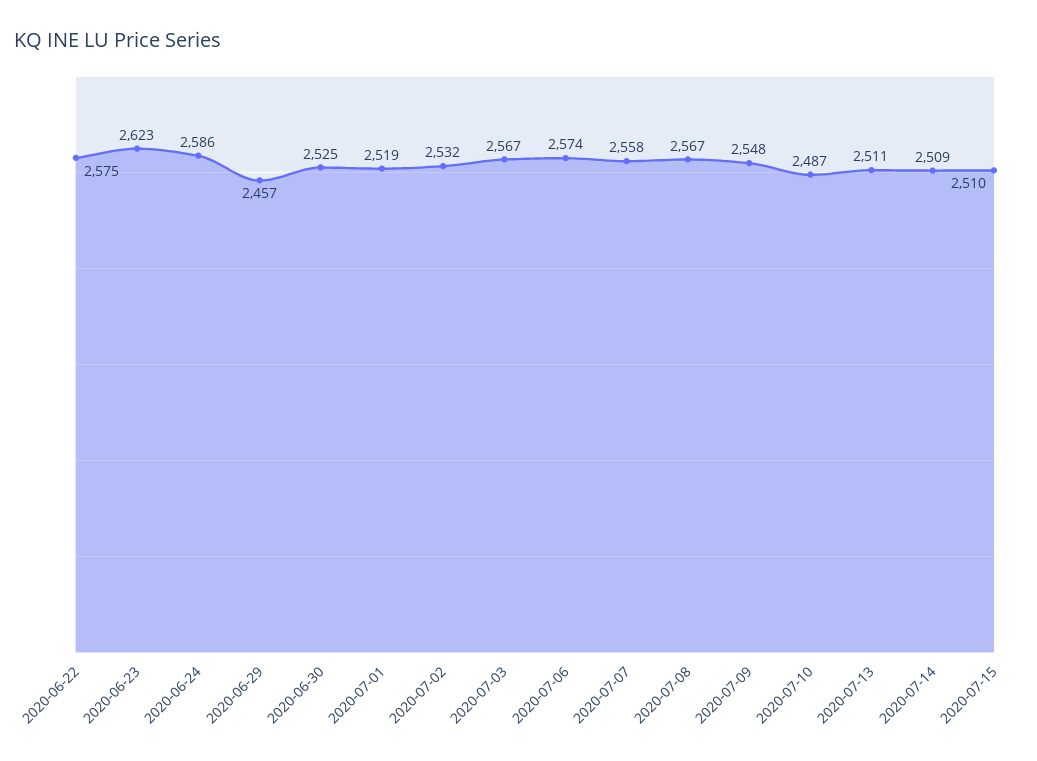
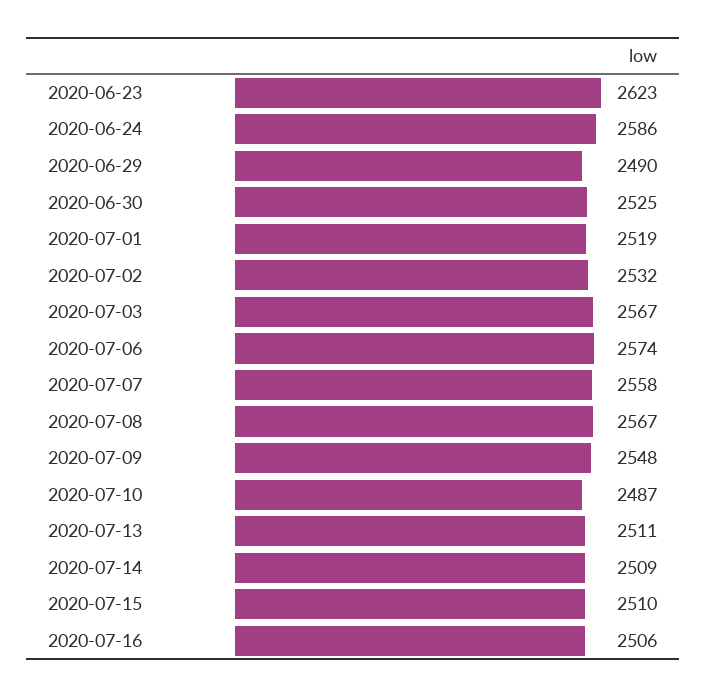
2020-06-22: 2575 -> none
2020-06-29: 2457 -> 2490
2020-07-16: none -> 2506

